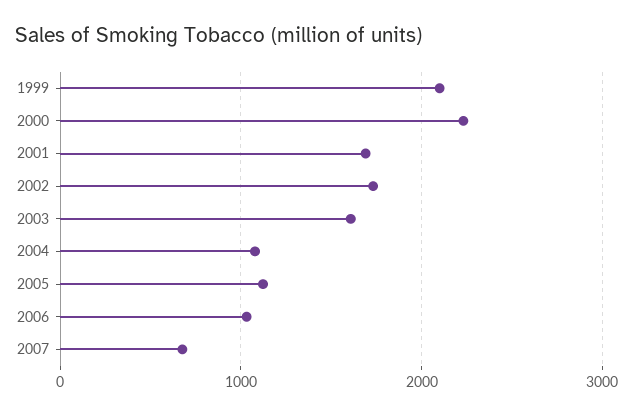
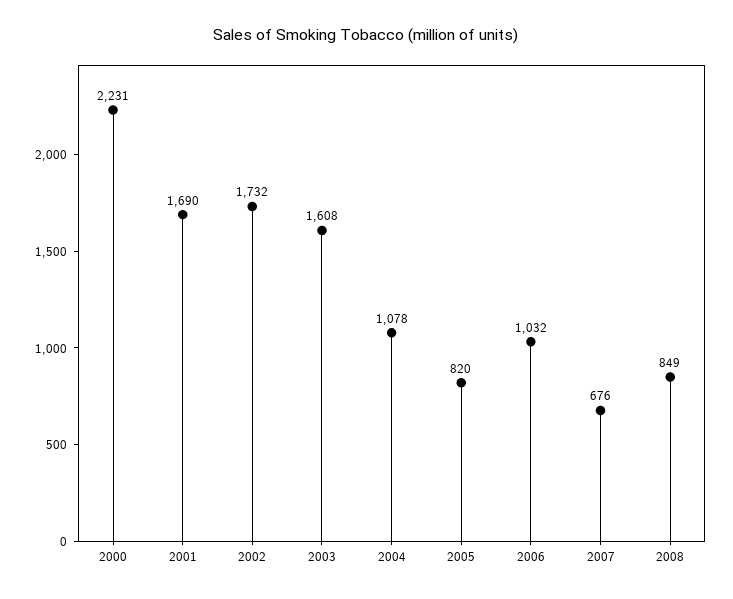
1999: 2100 -> none
2005: 1100 -> 820
2008: none -> 849

